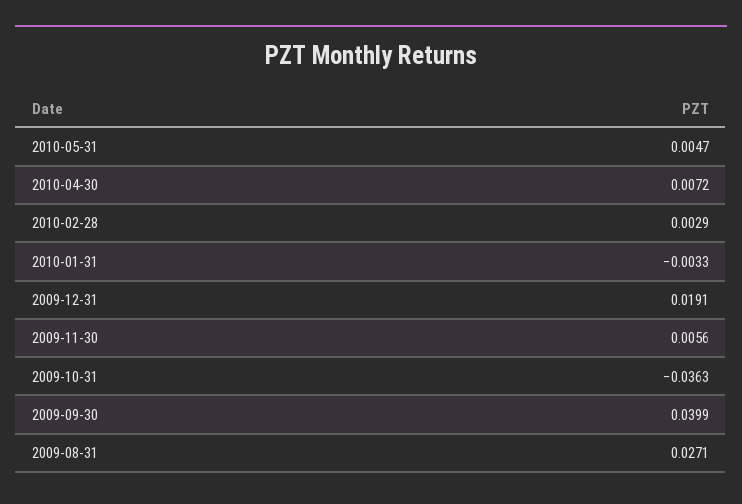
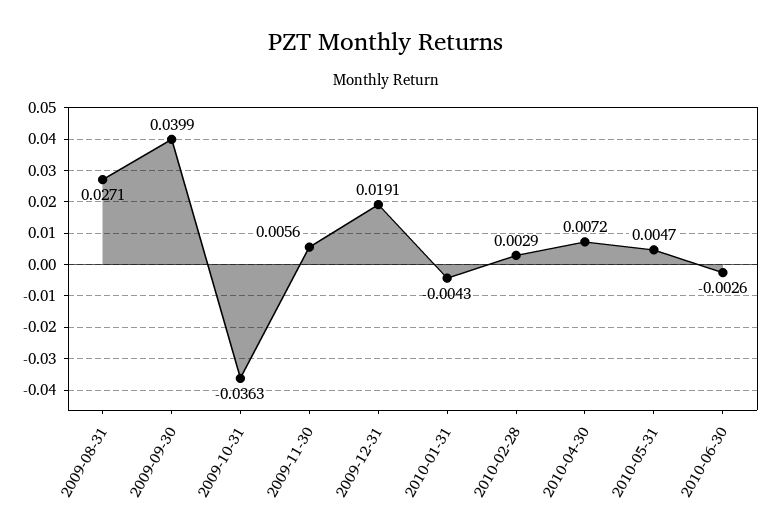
2010-01-31: -0.0033 -> -0.0043
2010-06-30: none -> -0.0026

